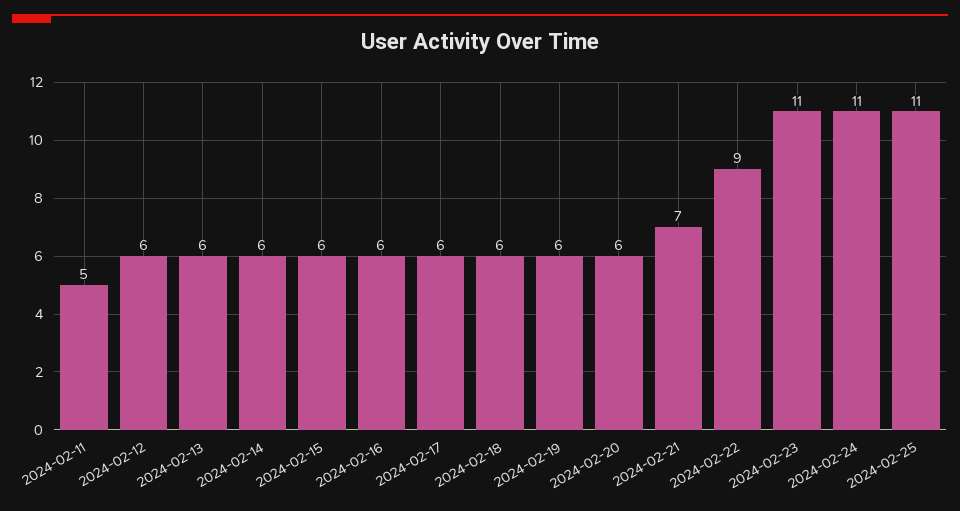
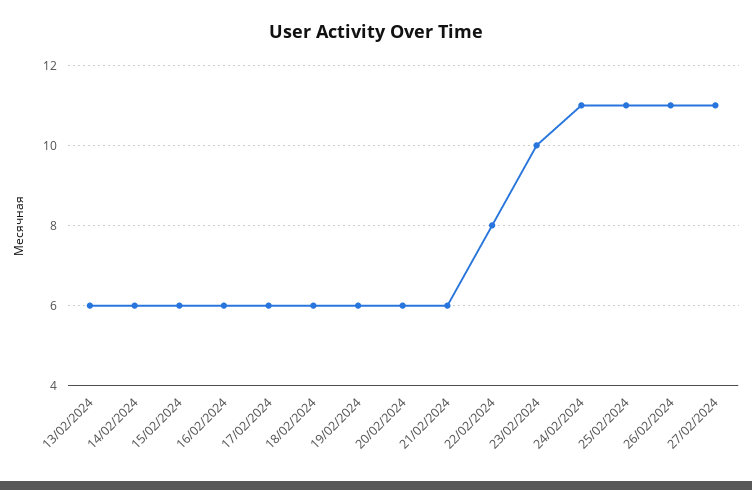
2024-02-11: 5 -> none
2024-02-12: 6 -> none
2024-02-21: 7 -> 6
2024-02-22: 9 -> 8
2024-02-23: 11 -> 10
26/02/2024: none -> 11
27/02/2024: none -> 11

